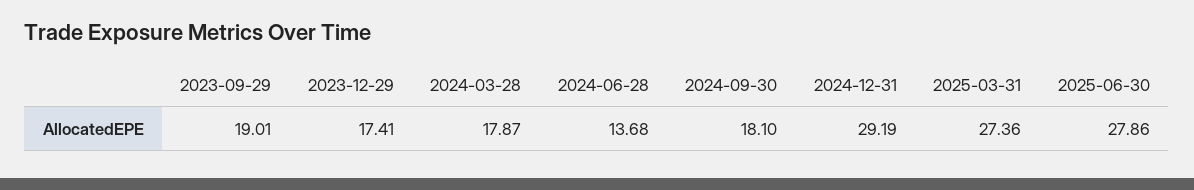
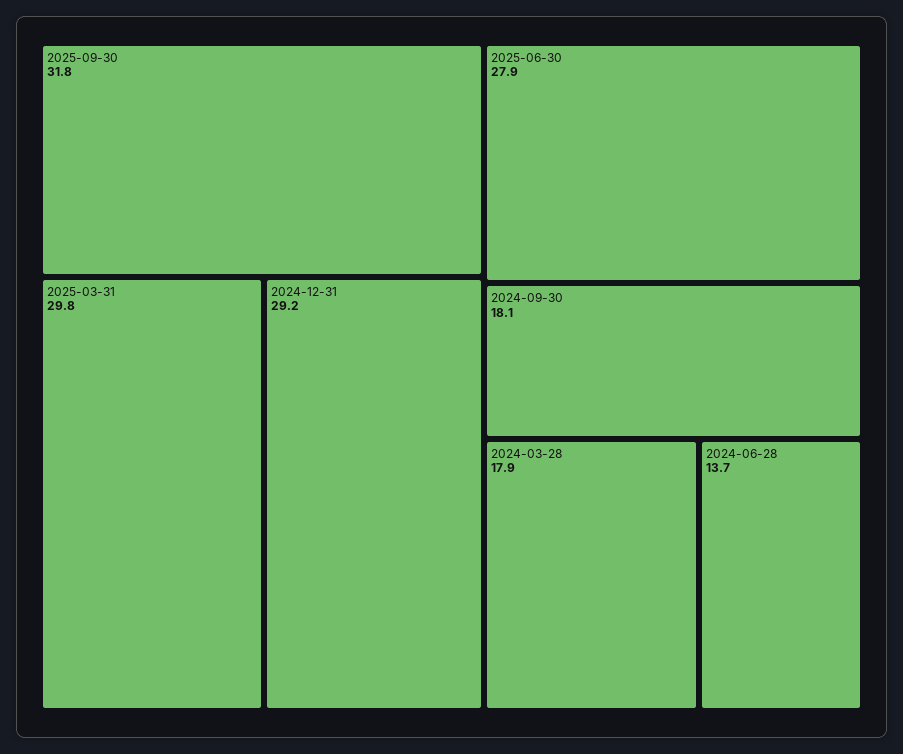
2023-09-29: 19.01 -> none
2023-12-29: 17.41 -> none
2025-03-31: 27.36 -> 29.8
2025-09-30: none -> 31.8

